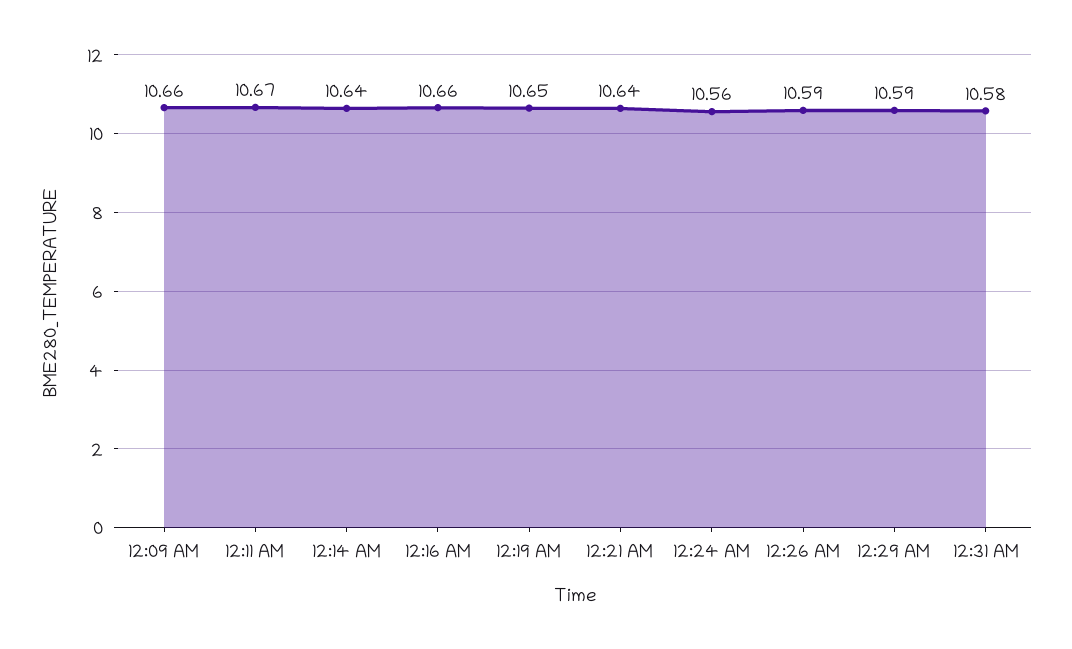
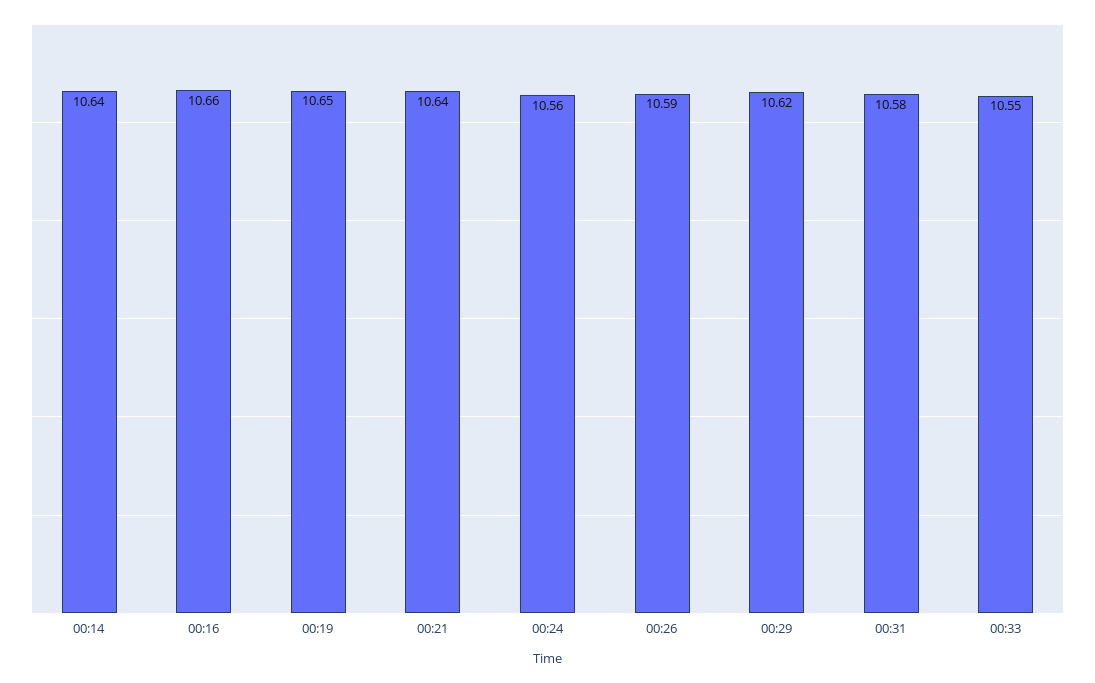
12:09 AM: 10.66 -> none
12:11 AM: 10.67 -> none
12:29 AM: 10.59 -> 10.62
00:33: none -> 10.55

